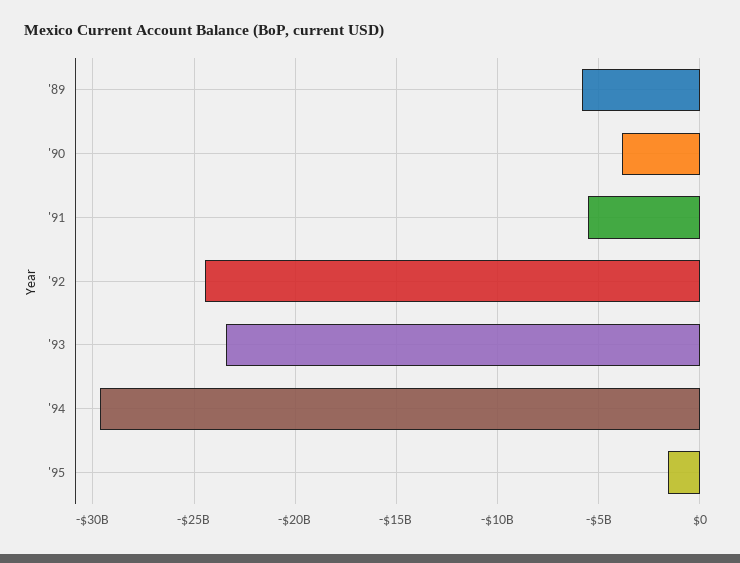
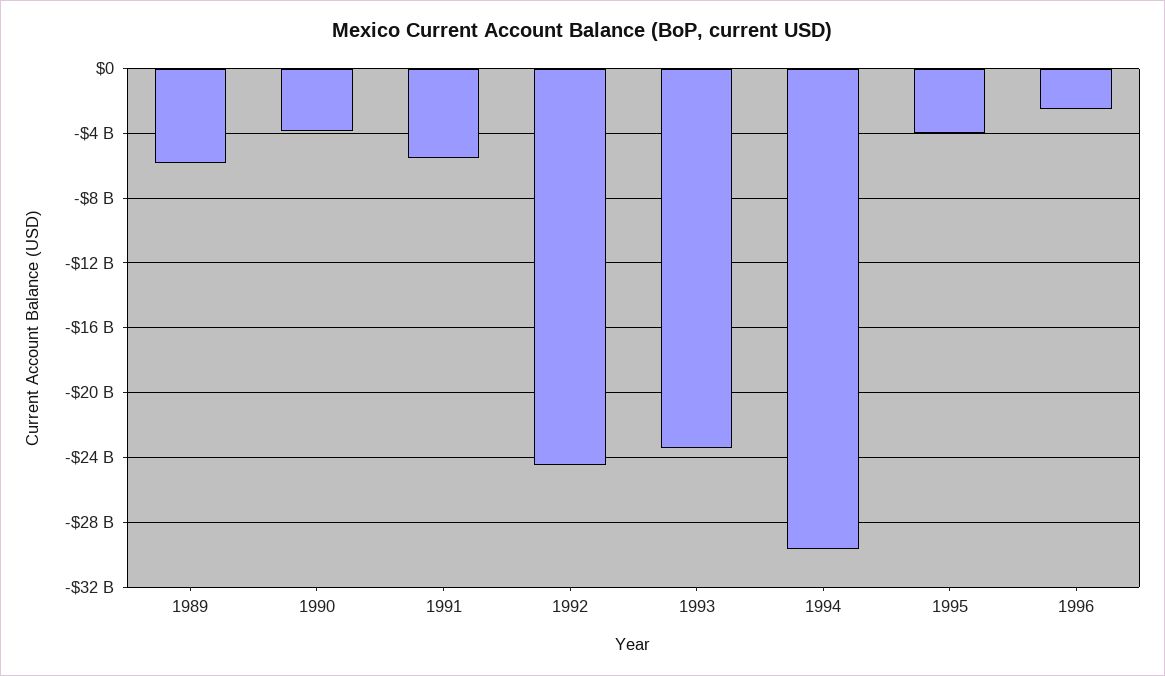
'95: -1500000000 -> -4000000000
1996: none -> -2500000000

